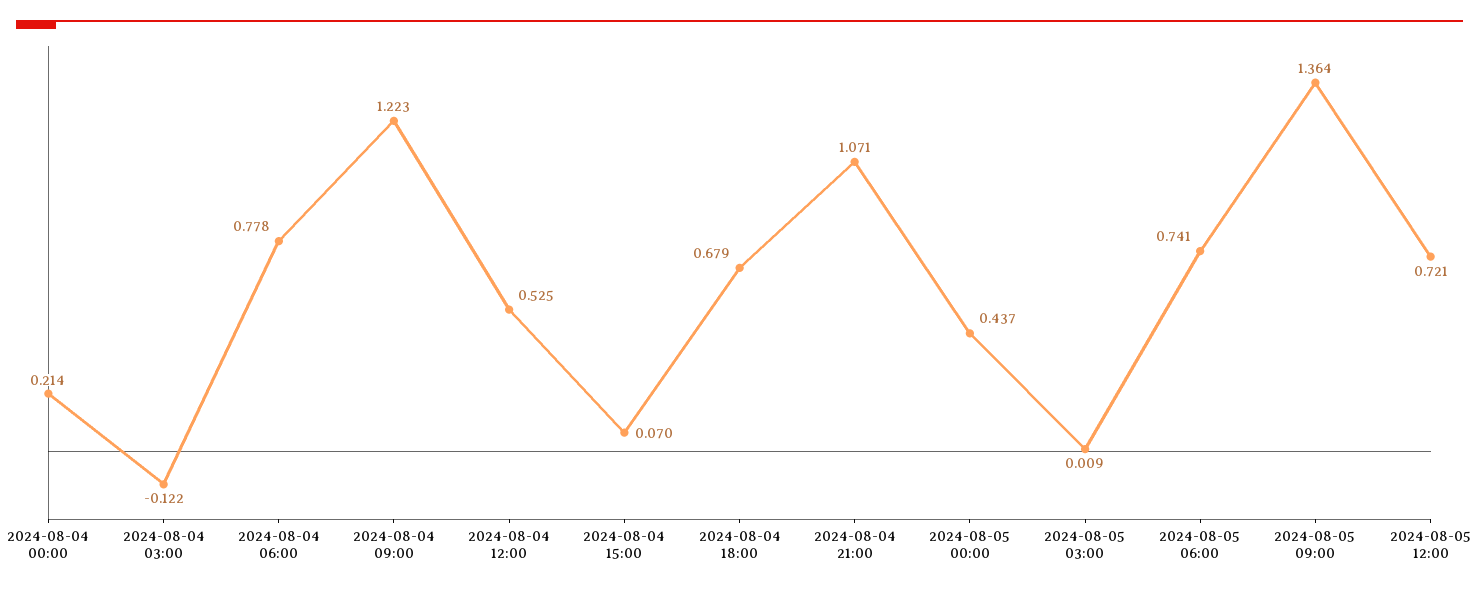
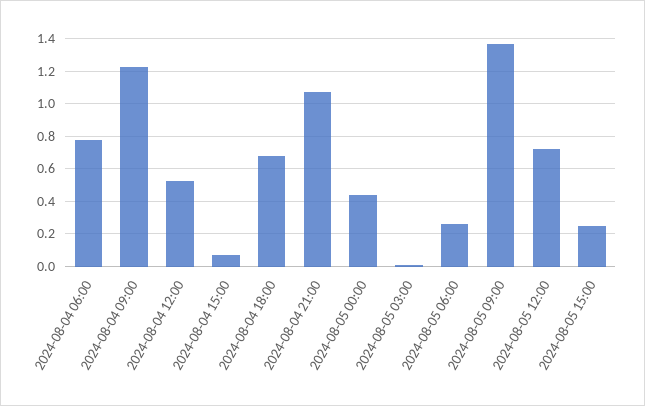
2024-08-04 00:00: 0.214 -> none
2024-08-04 03:00: -0.122 -> none
2024-08-05 06:00: 0.741 -> 0.25
2024-08-05 15:00: none -> 0.25

